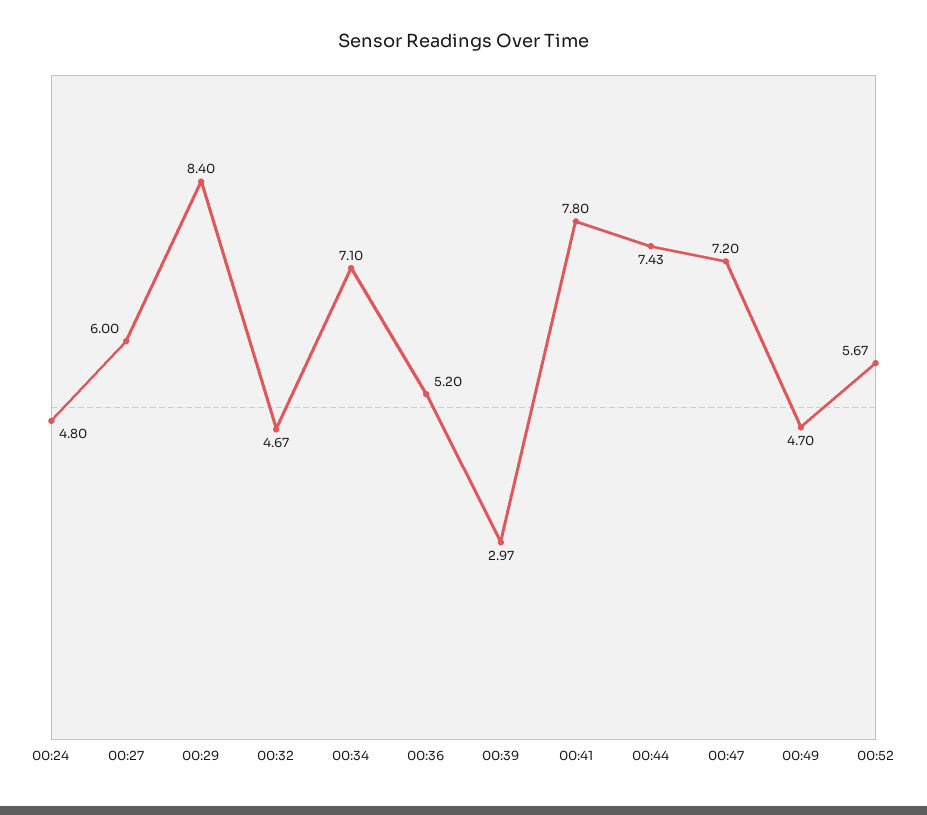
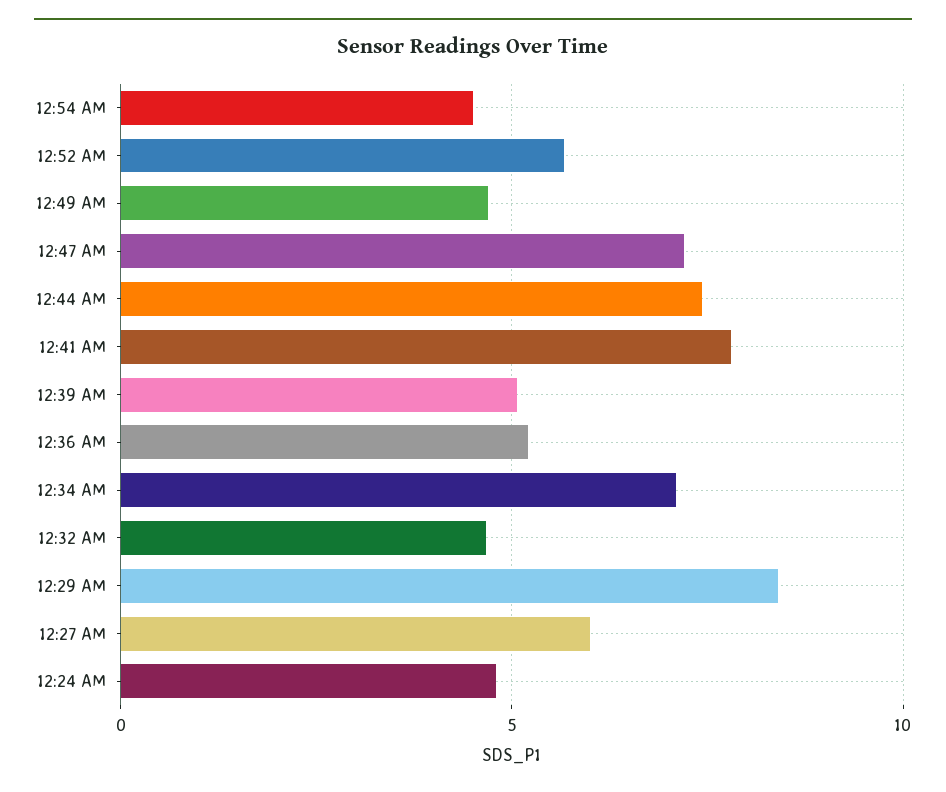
00:39: 2.97 -> 5
12:54 AM: none -> 4.5

